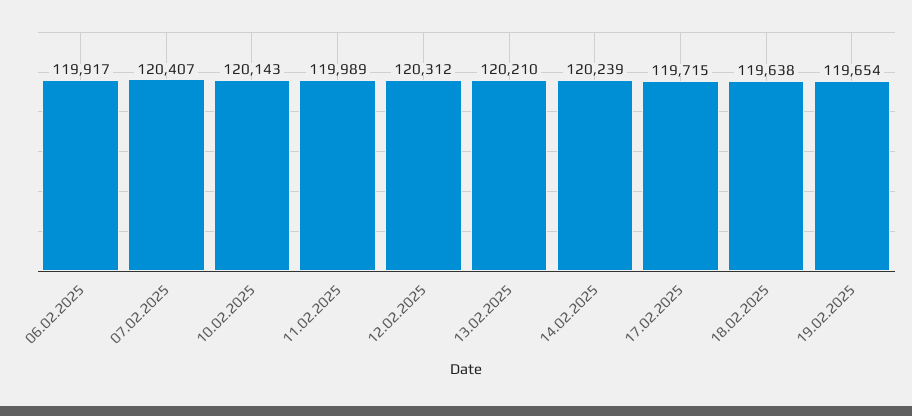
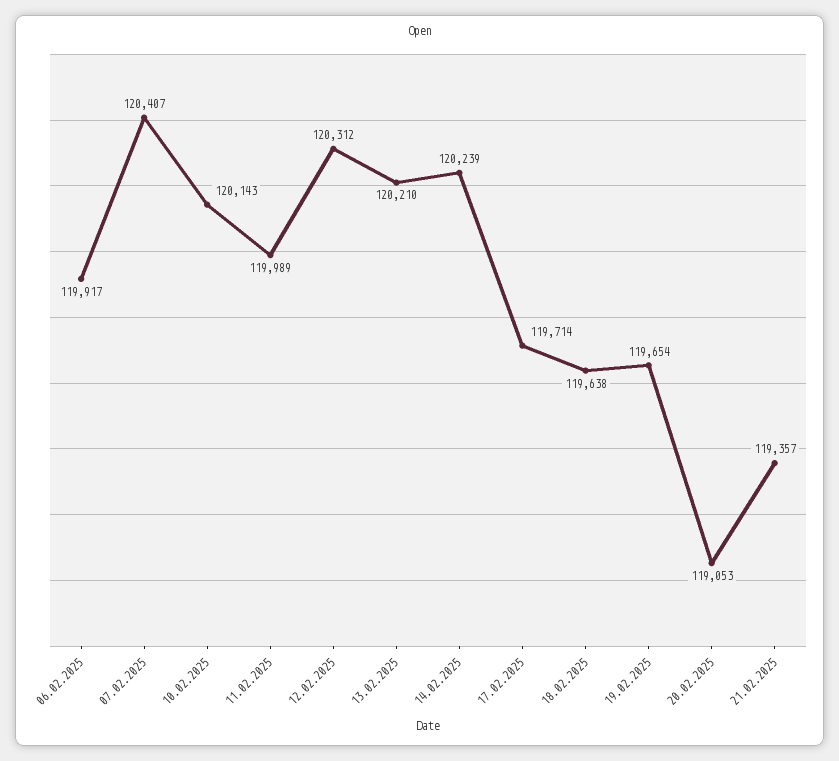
17.02.2025: 119715 -> 119714
20.02.2025: none -> 119053
21.02.2025: none -> 119357

